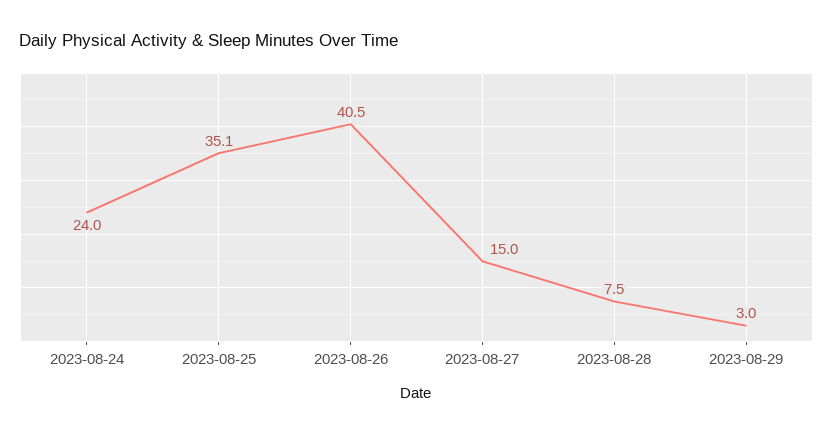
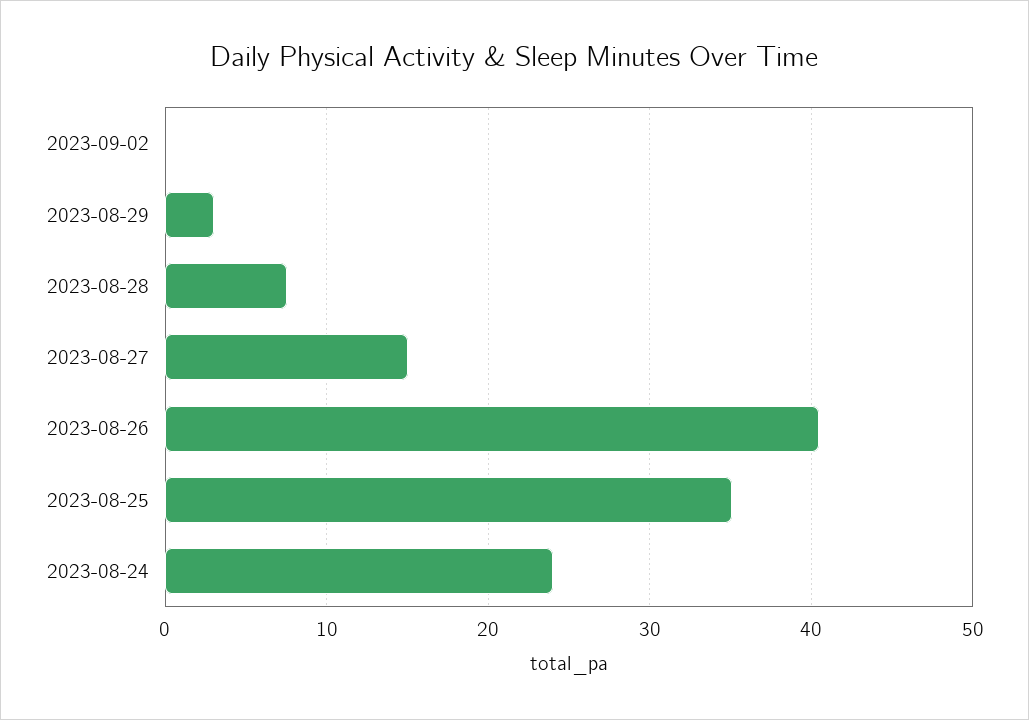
2023-09-02: none -> 0

